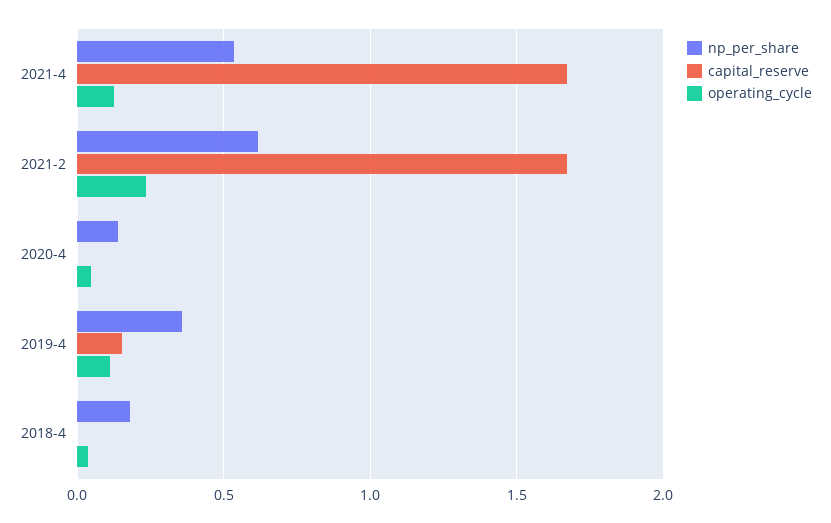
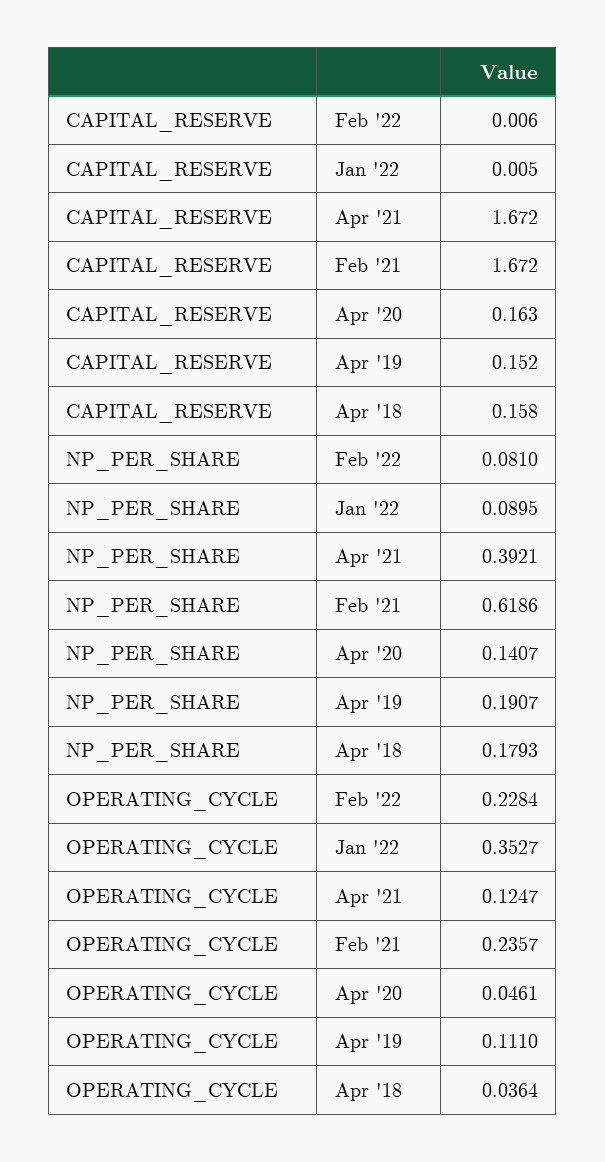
np_per_share, 2021-4: 0.55 -> 0.3921
capital_reserve, 2020-4: 0 -> 0.163
np_per_share, 2019-4: 0.35 -> 0.1907
capital_reserve, 2018-4: 0 -> 0.158
capital_reserve, Feb '22: none -> 0.006
capital_reserve, Jan '22: none -> 0.005
np_per_share, Feb '22: none -> 0.081
np_per_share, Jan '22: none -> 0.0895
operating_cycle, Feb '22: none -> 0.2284
operating_cycle, Jan '22: none -> 0.3527

